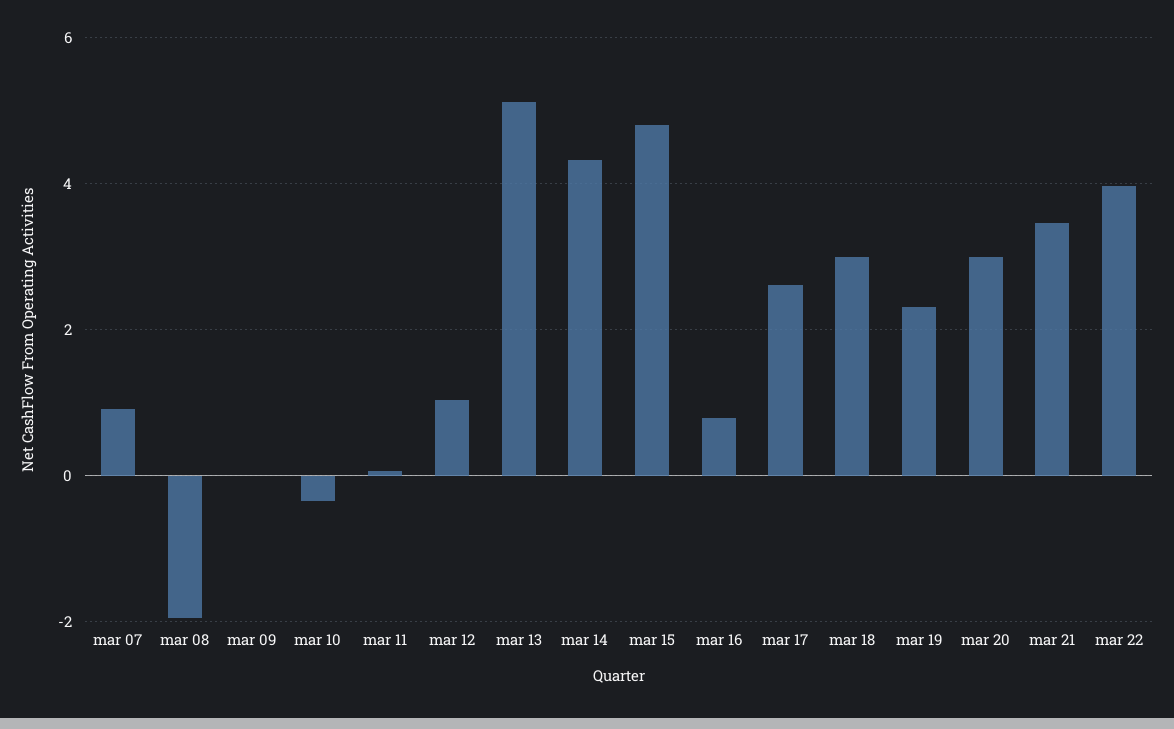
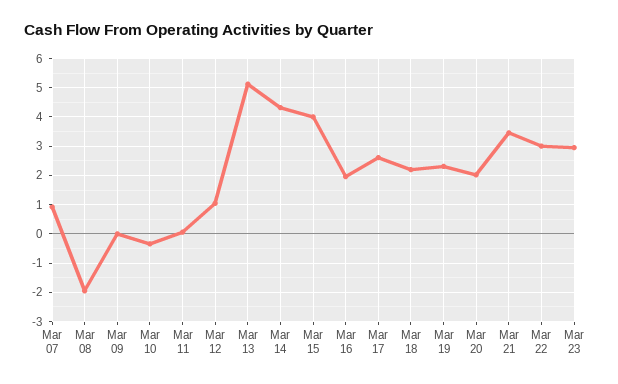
mar 15: 4.8 -> 4
mar 16: 0.8 -> 2
mar 18: 3 -> 2.25
mar 20: 3 -> 2
mar 22: 4 -> 3
Mar 23: none -> 3

